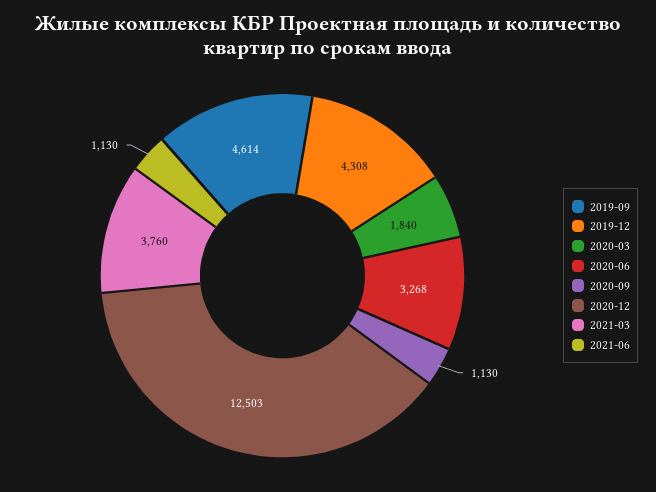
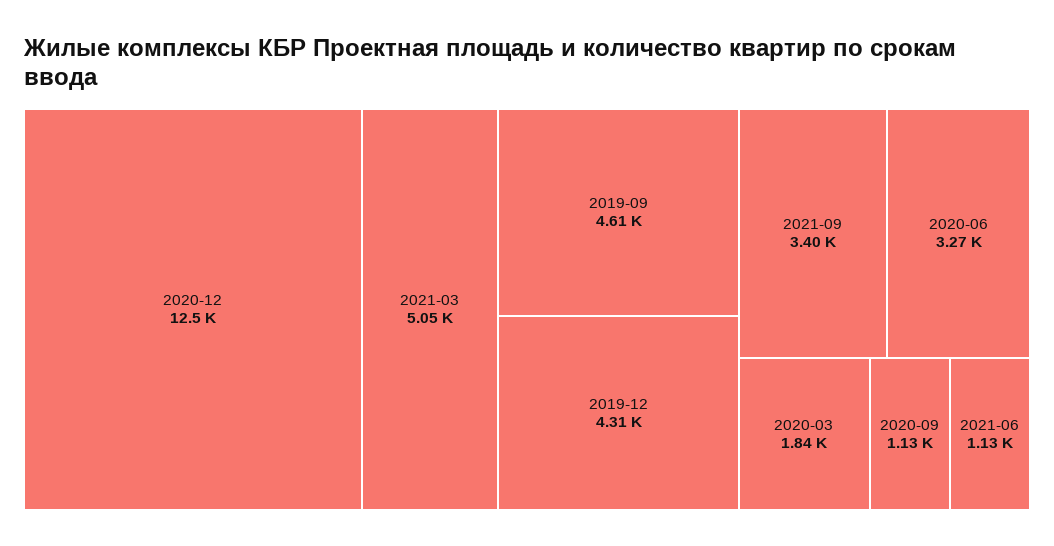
2021-03: 3760 -> 5050
2021-09: none -> 3400

